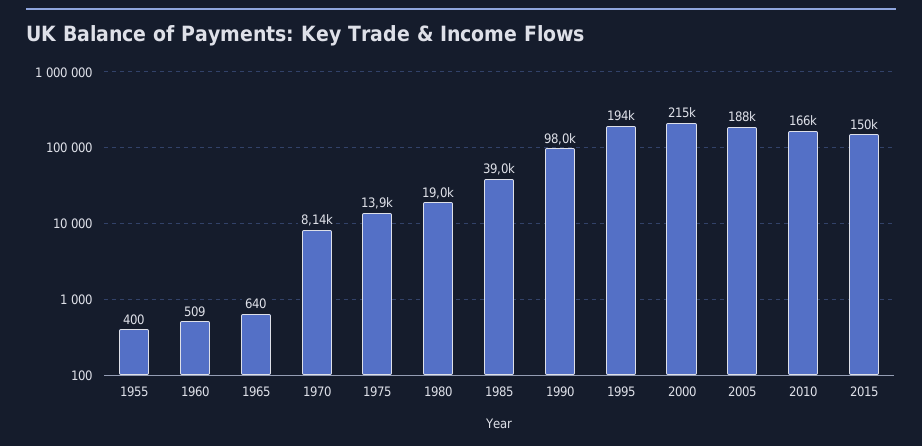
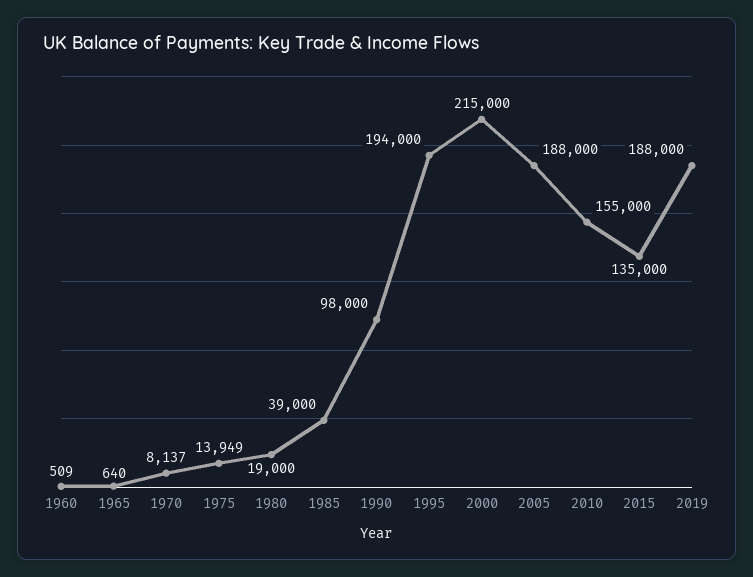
1955: 400 -> none
2010: 166000 -> 155000
2015: 150000 -> 135000
2019: none -> 188000

